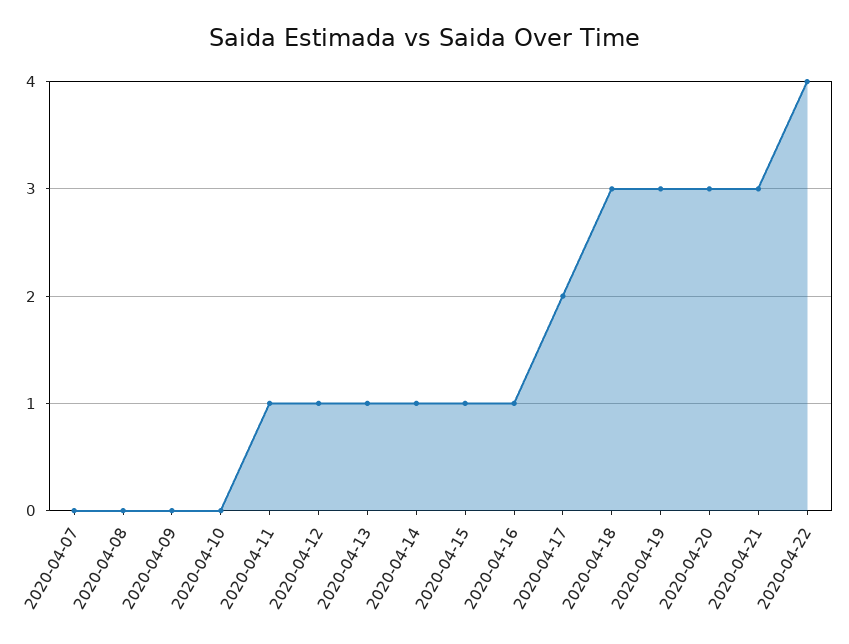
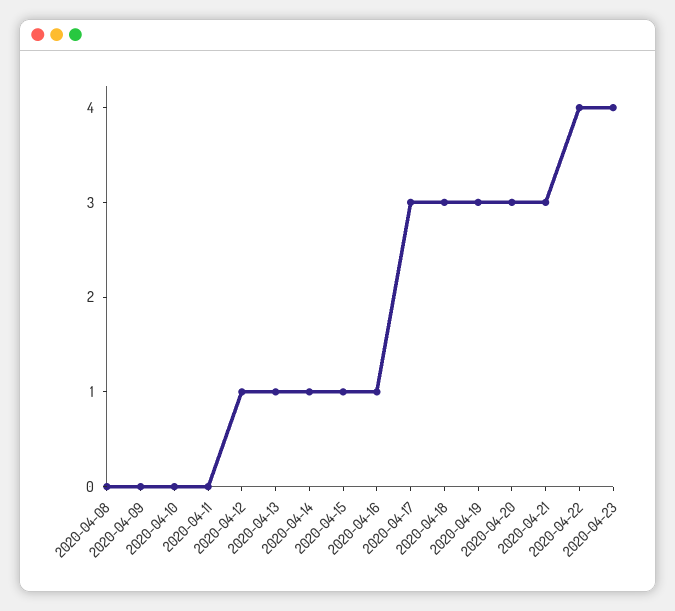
2020-04-07: 0 -> none
2020-04-11: 1 -> 0
2020-04-17: 2 -> 3
2020-04-23: none -> 4

